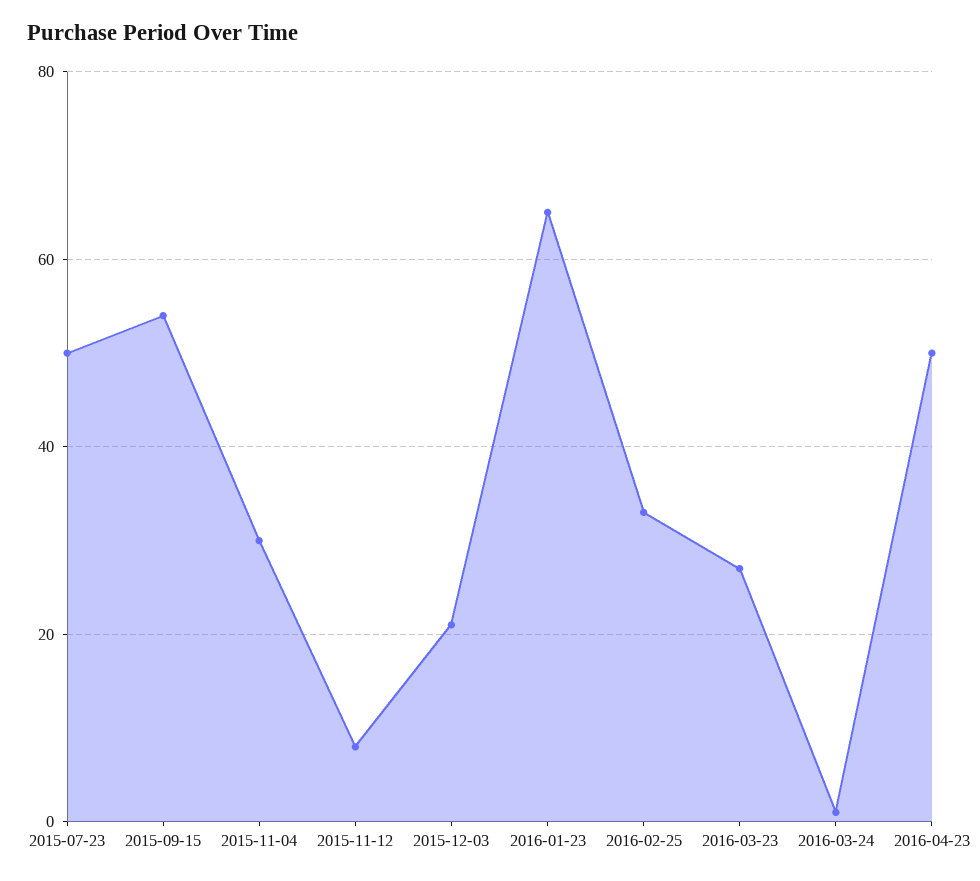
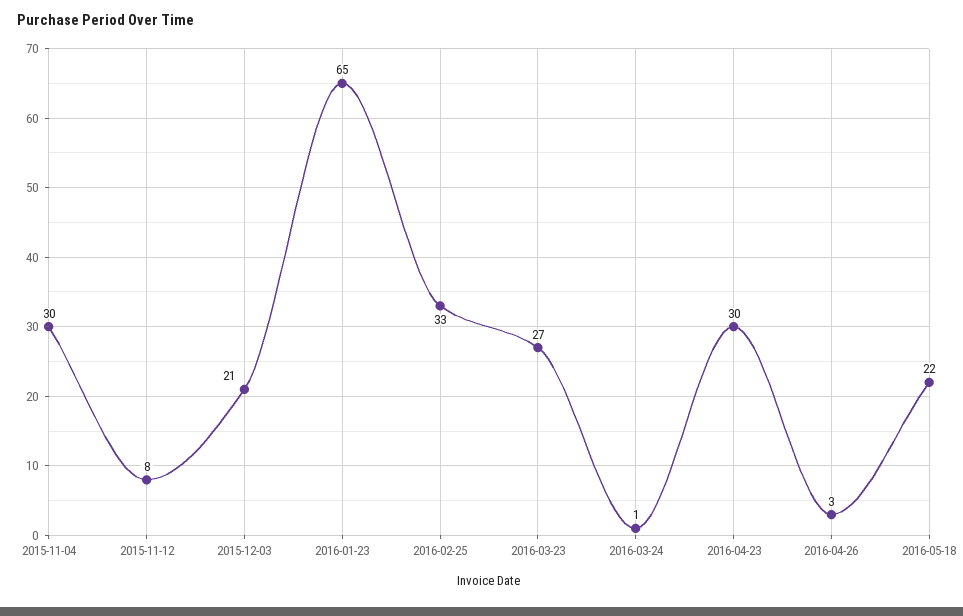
2015-07-23: 50 -> none
2015-09-15: 55 -> none
2016-04-23: 50 -> 30
2016-04-26: none -> 3
2016-05-18: none -> 22

